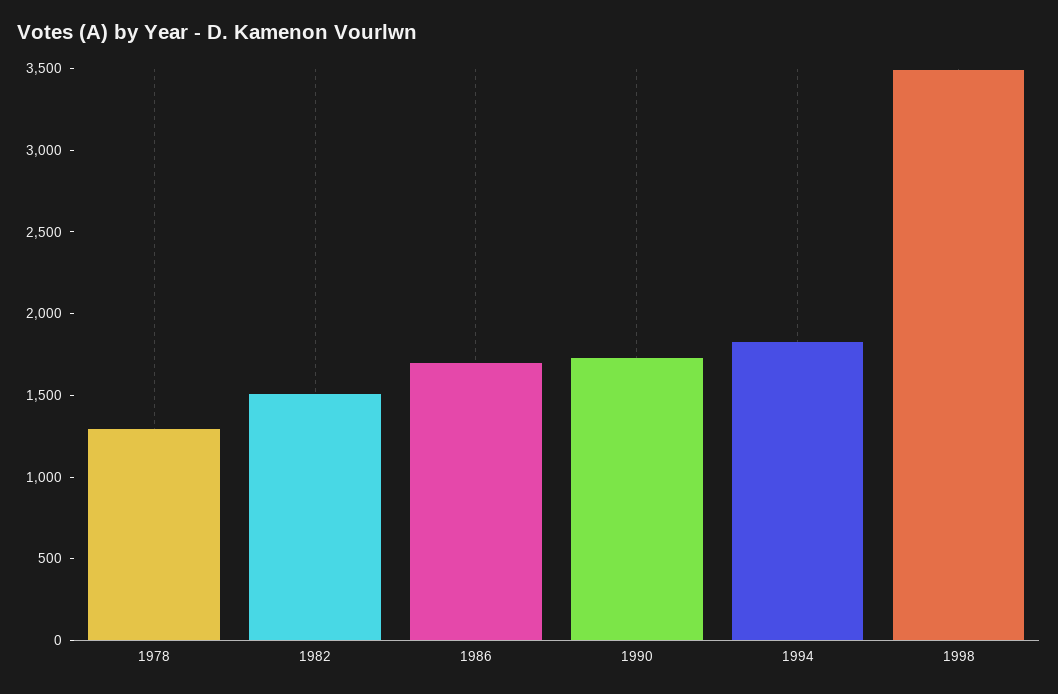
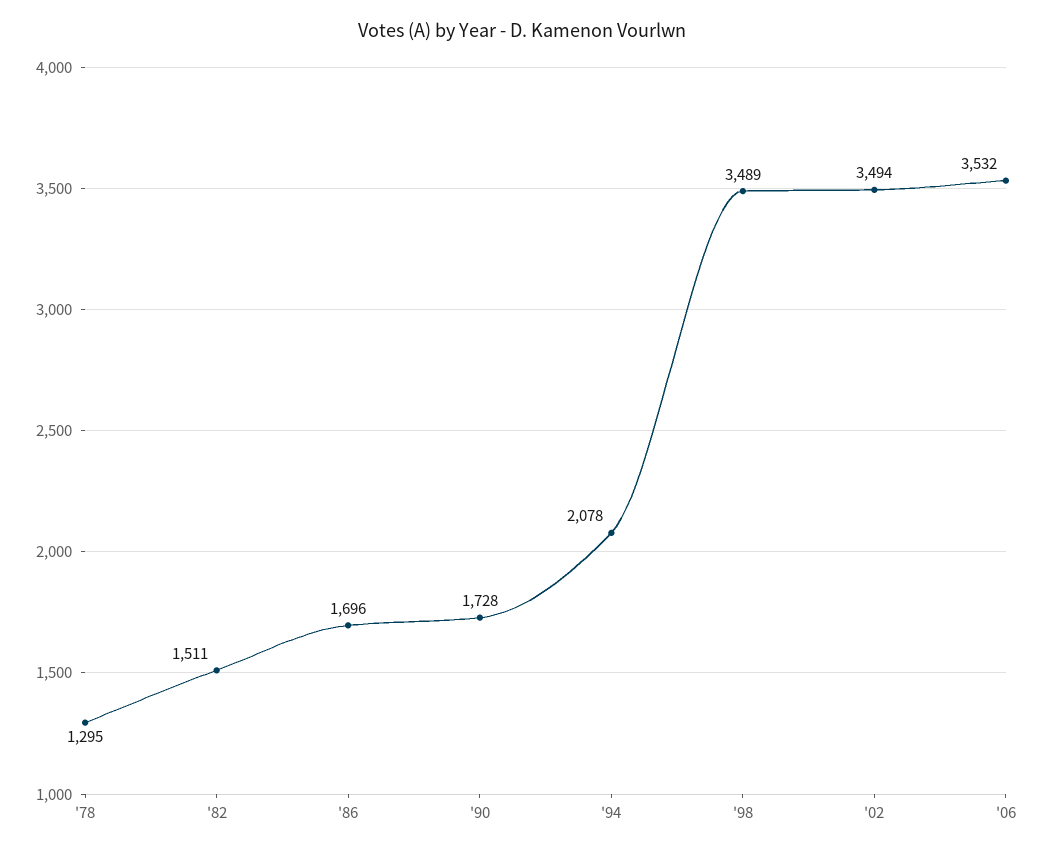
1994: 1800 -> 2078
'02: none -> 3494
'06: none -> 3532

